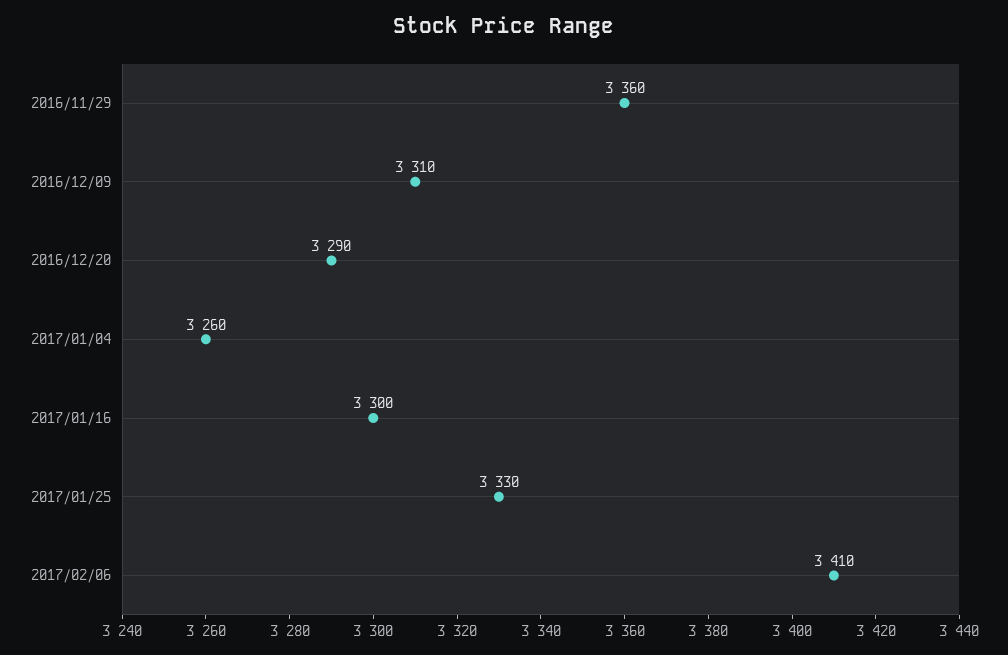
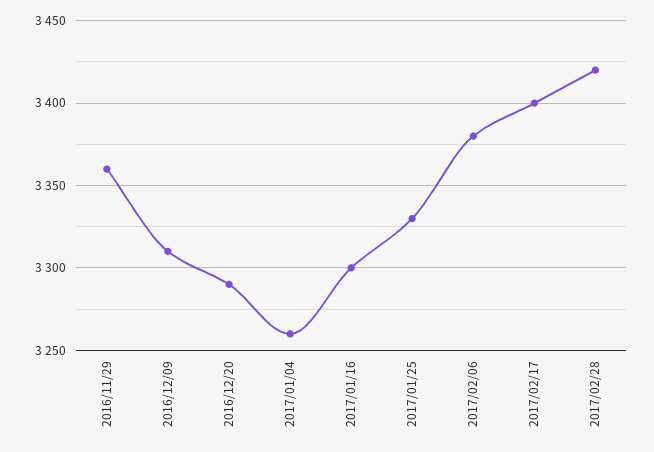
2017/02/06: 3410 -> 3380
2017/02/17: none -> 3400
2017/02/28: none -> 3420

